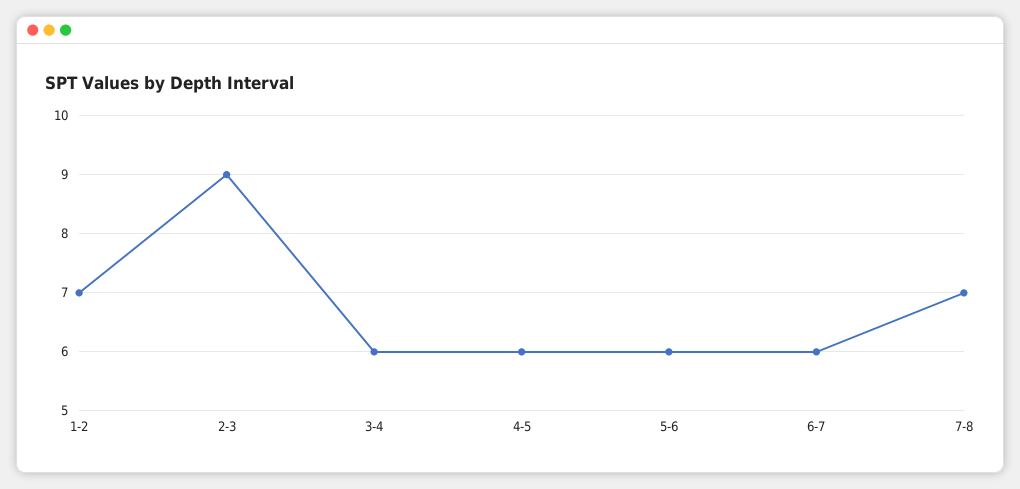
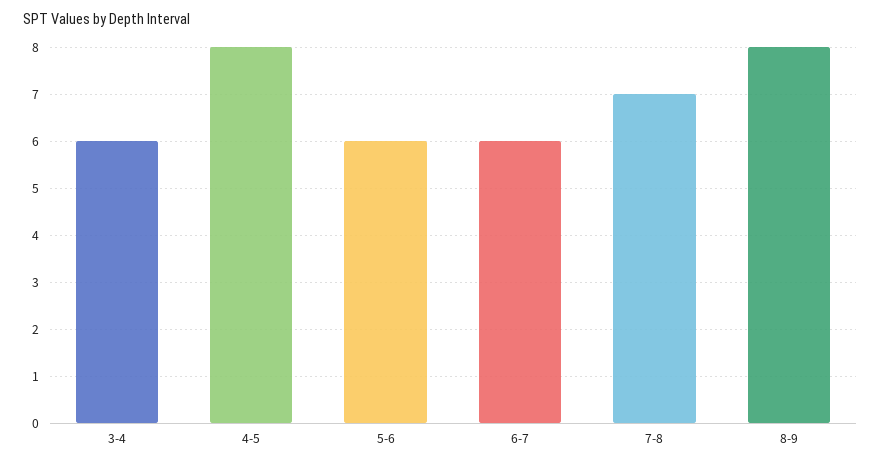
1-2: 7 -> none
2-3: 9 -> none
4-5: 6 -> 8
8-9: none -> 8

